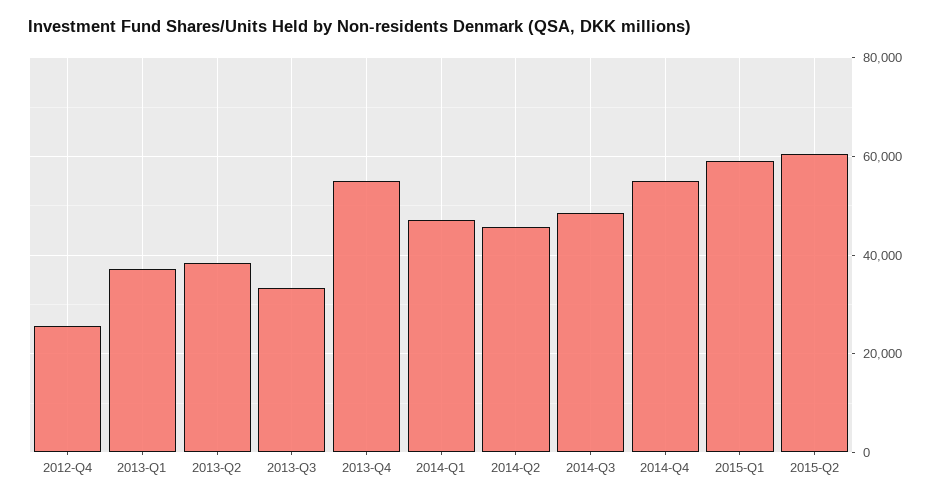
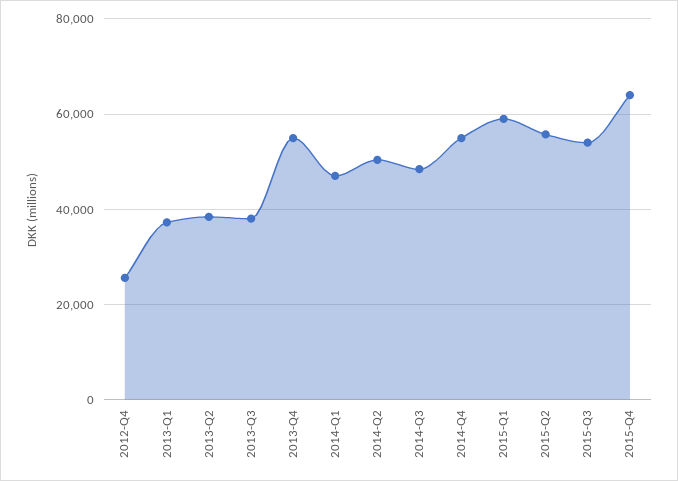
2013-Q3: 34000 -> 38000
2014-Q2: 46000 -> 50000
2015-Q2: 60000 -> 56000
2015-Q3: none -> 54000
2015-Q4: none -> 64000

